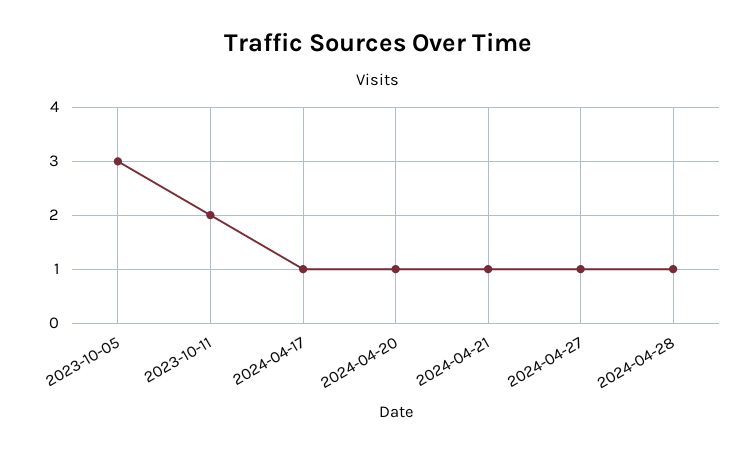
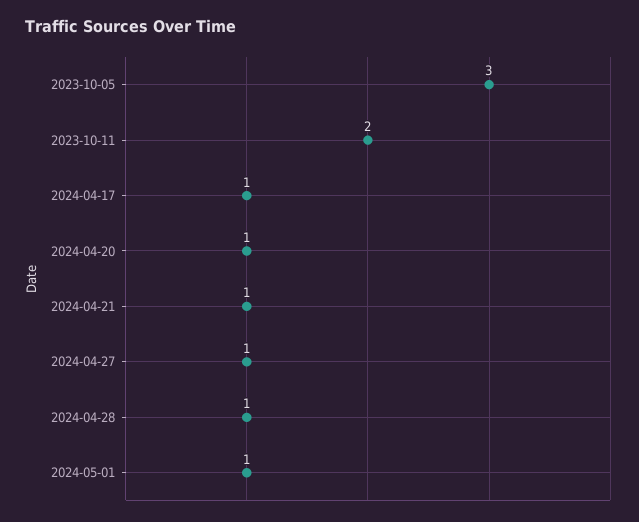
2024-05-01: none -> 1

